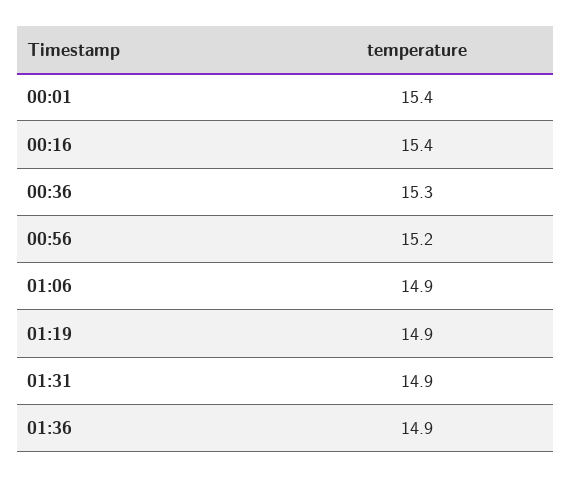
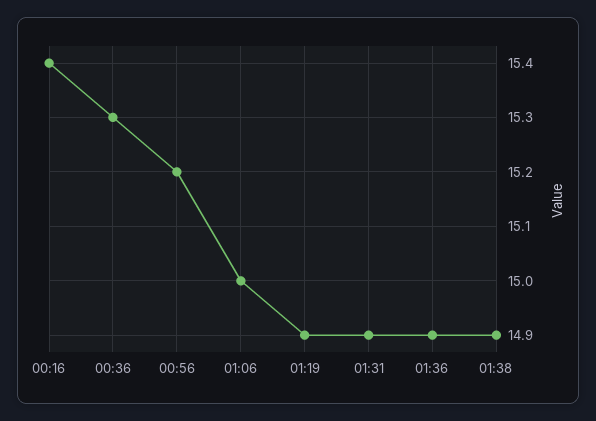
00:01: 15.4 -> none
01:06: 14.9 -> 15
01:38: none -> 14.9

